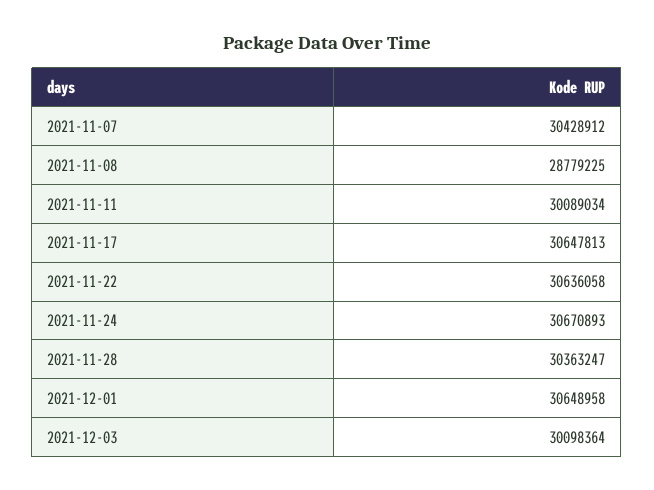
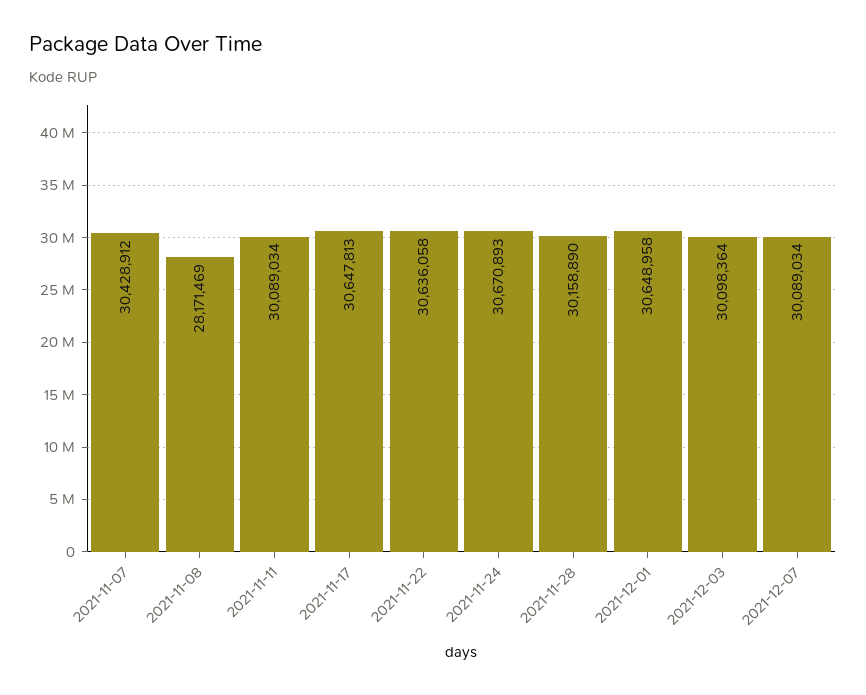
2021-11-08: 28779225 -> 28171469
2021-11-28: 30363247 -> 30158890
2021-12-07: none -> 30089034

